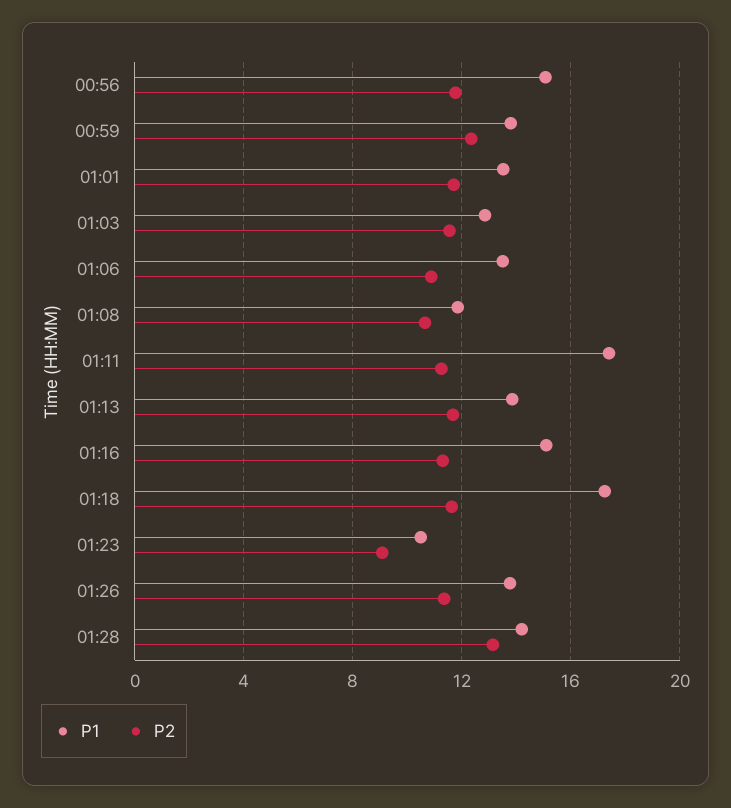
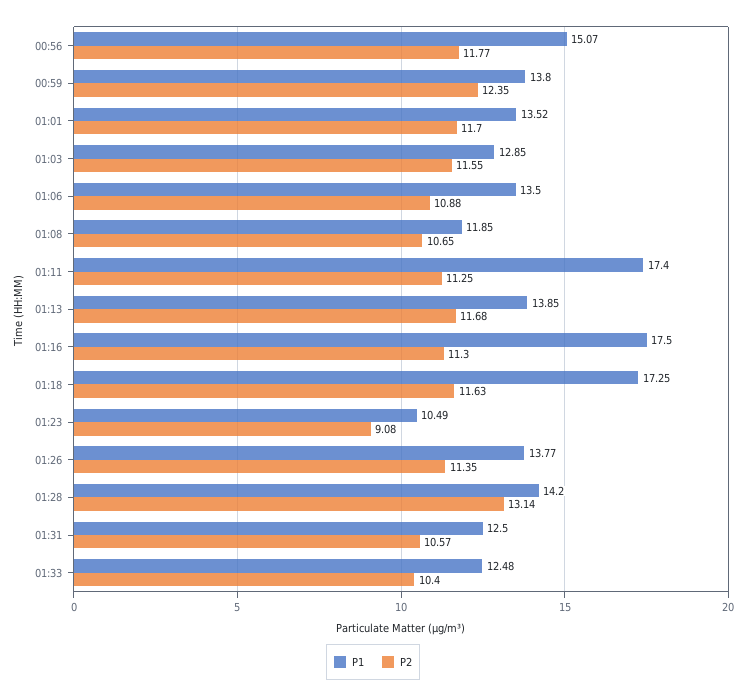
P1, 01:16: 15 -> 17.5
P1, 01:31: none -> 12.5
P2, 01:31: none -> 10.57
P1, 01:33: none -> 12.48
P2, 01:33: none -> 10.4

